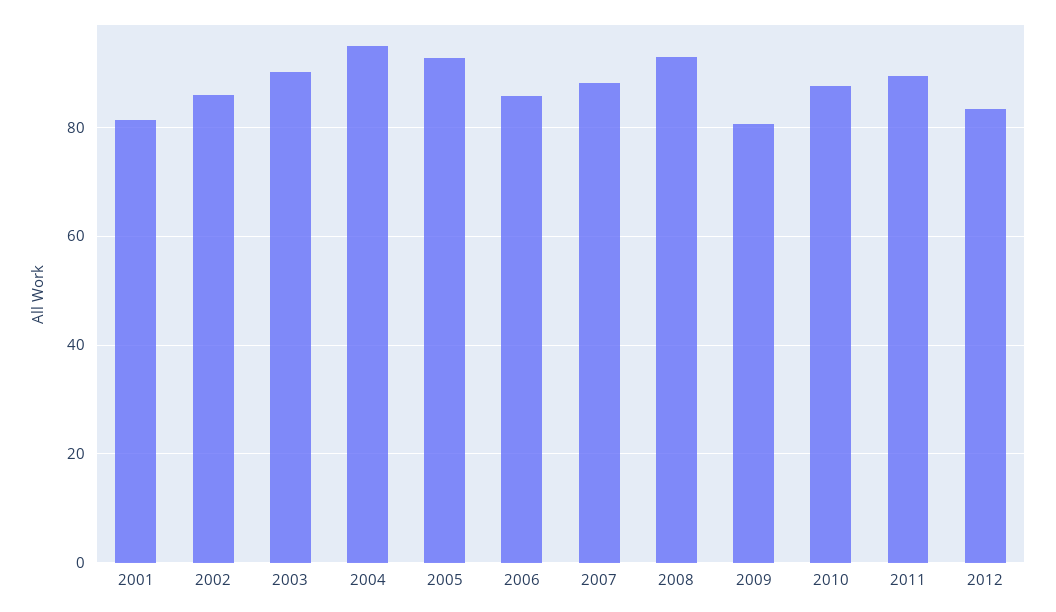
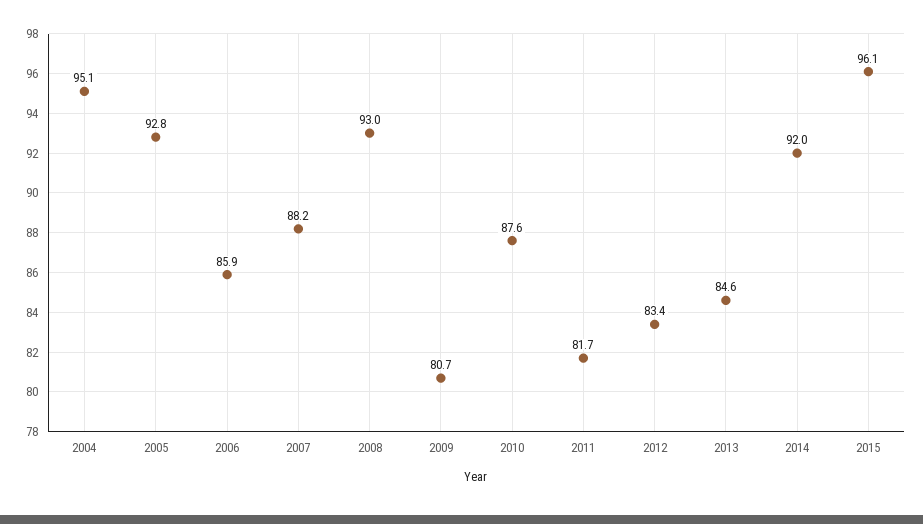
2001: 82 -> none
2002: 86 -> none
2003: 90 -> none
2011: 90 -> 81.7
2013: none -> 84.6
2014: none -> 92
2015: none -> 96.1

